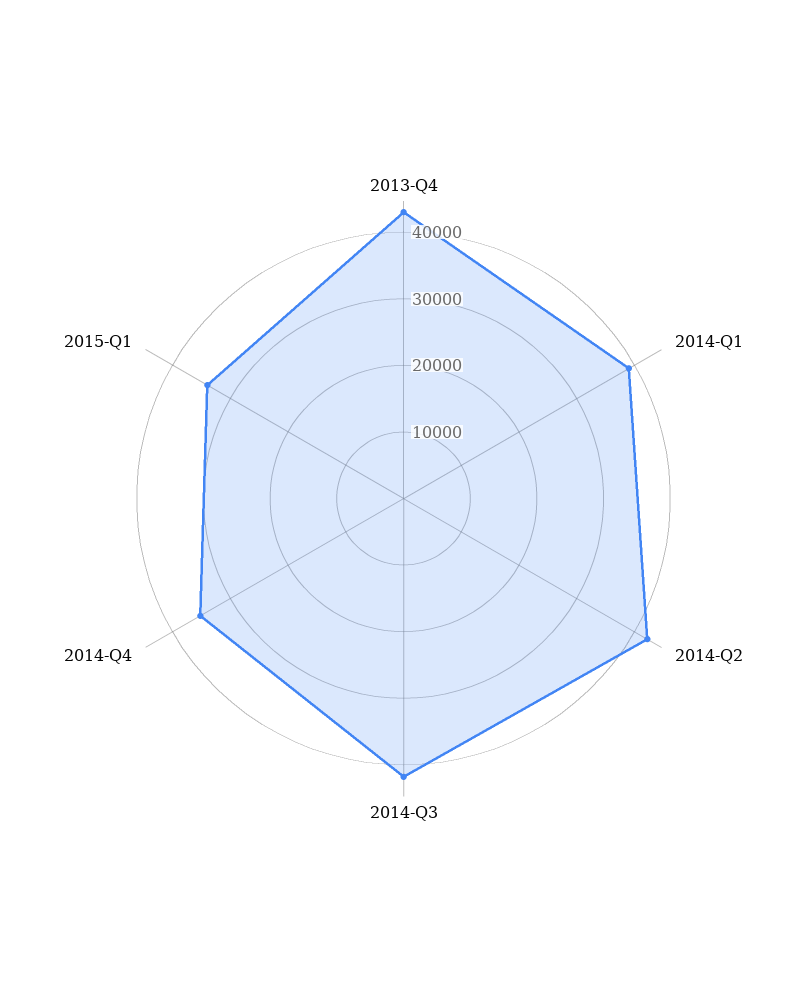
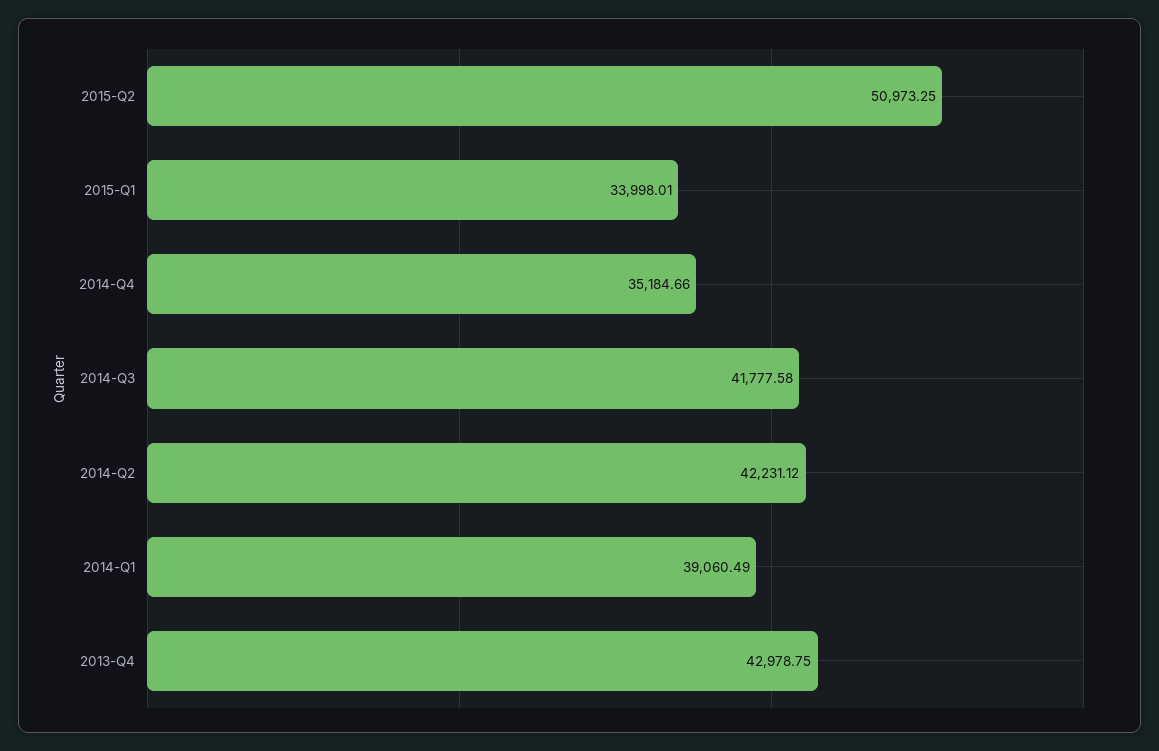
2015-Q2: none -> 50973.25

